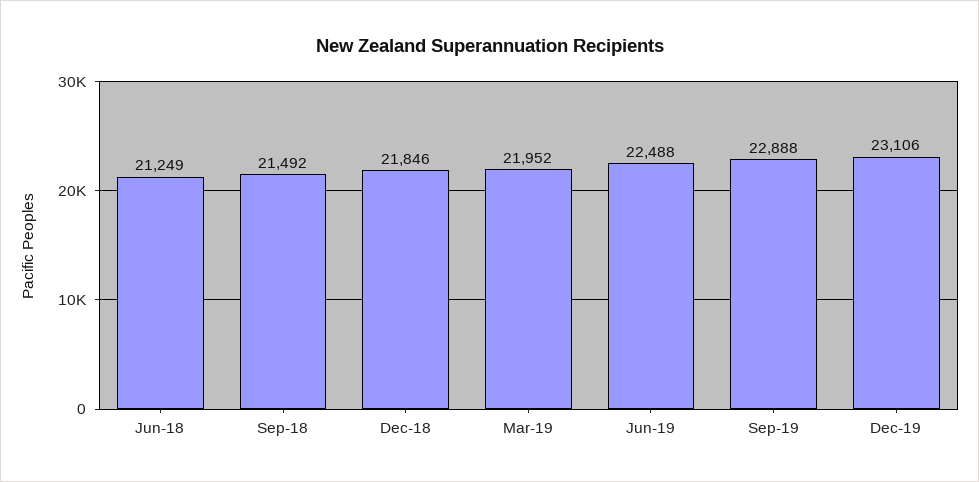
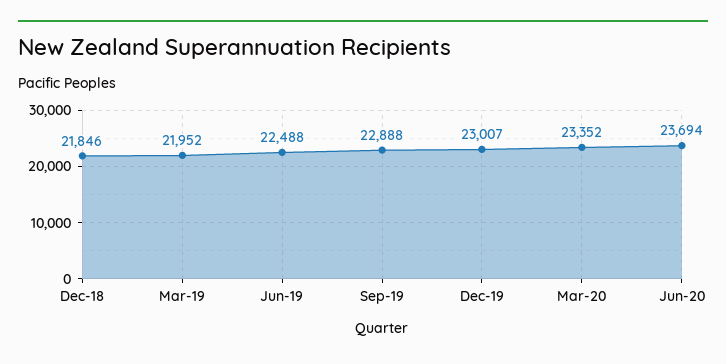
Jun-18: 21249 -> none
Sep-18: 21492 -> none
Dec-19: 23106 -> 23007
Mar-20: none -> 23352
Jun-20: none -> 23694

